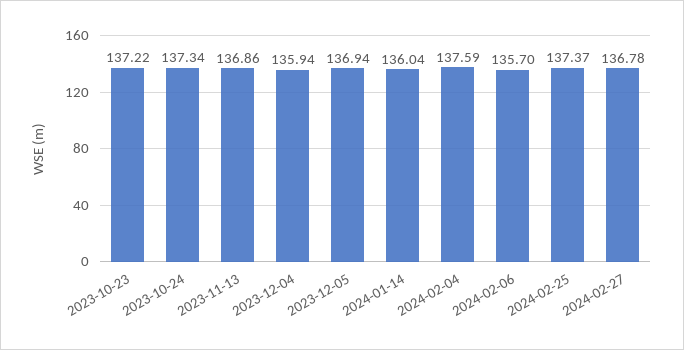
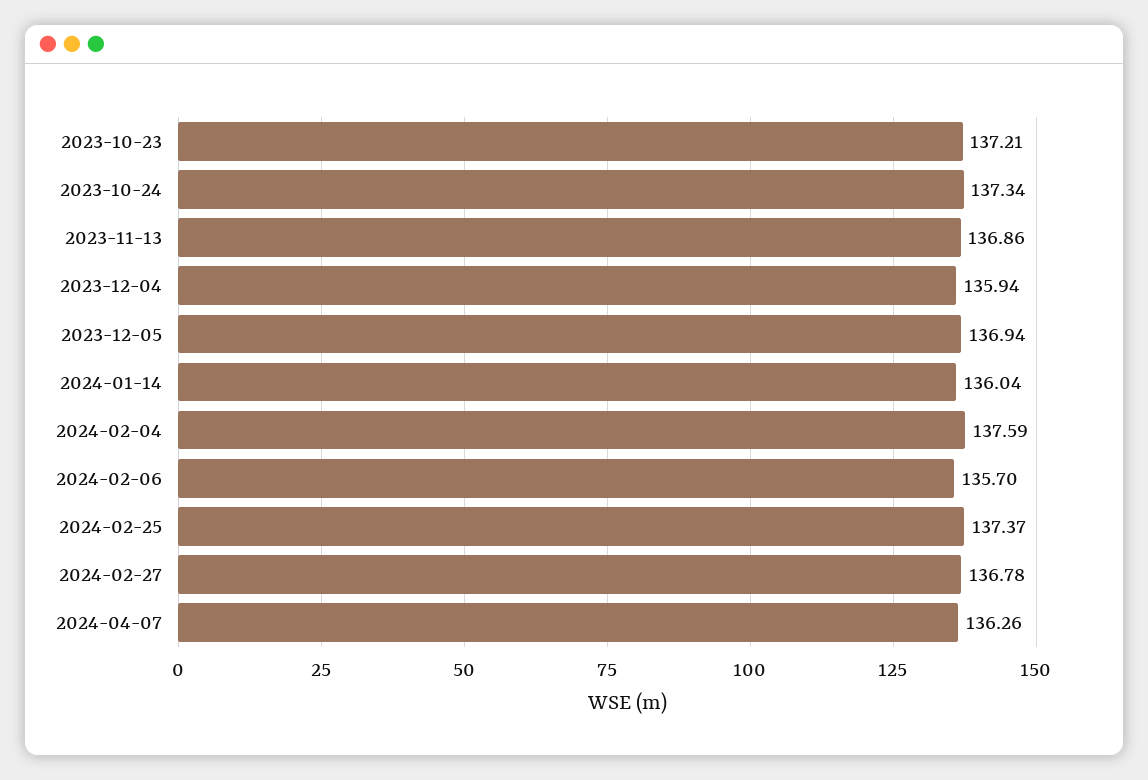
2023-10-23: 137.22 -> 137.21
2024-04-07: none -> 136.26

